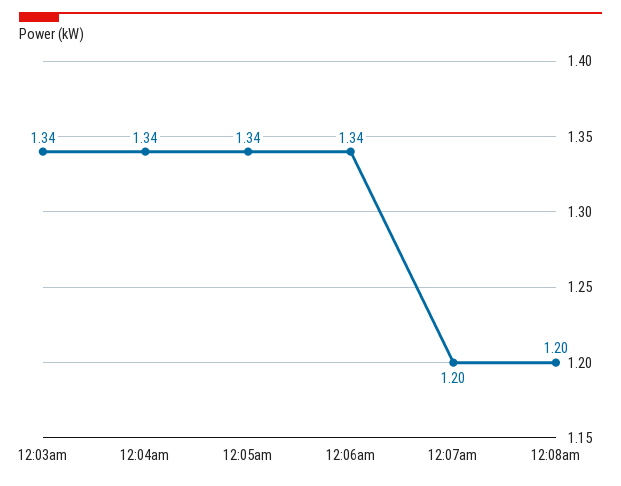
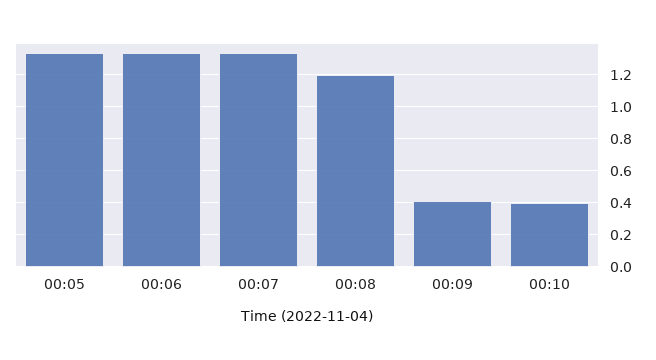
12:03am: 1.34 -> none
12:04am: 1.34 -> none
12:07am: 1.2 -> 1.35
00:09: none -> 0.4
00:10: none -> 0.4

